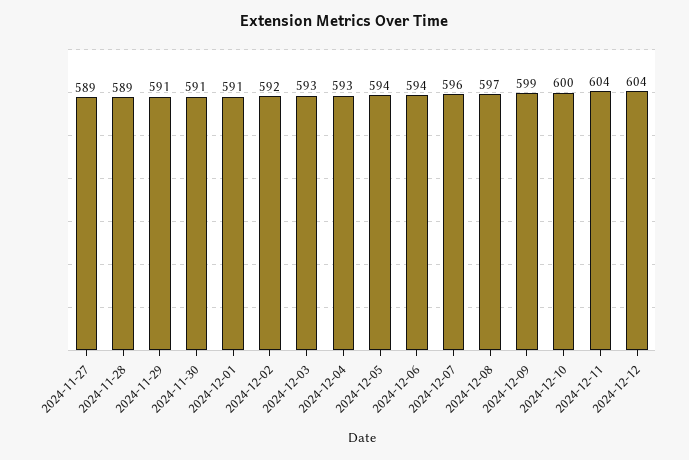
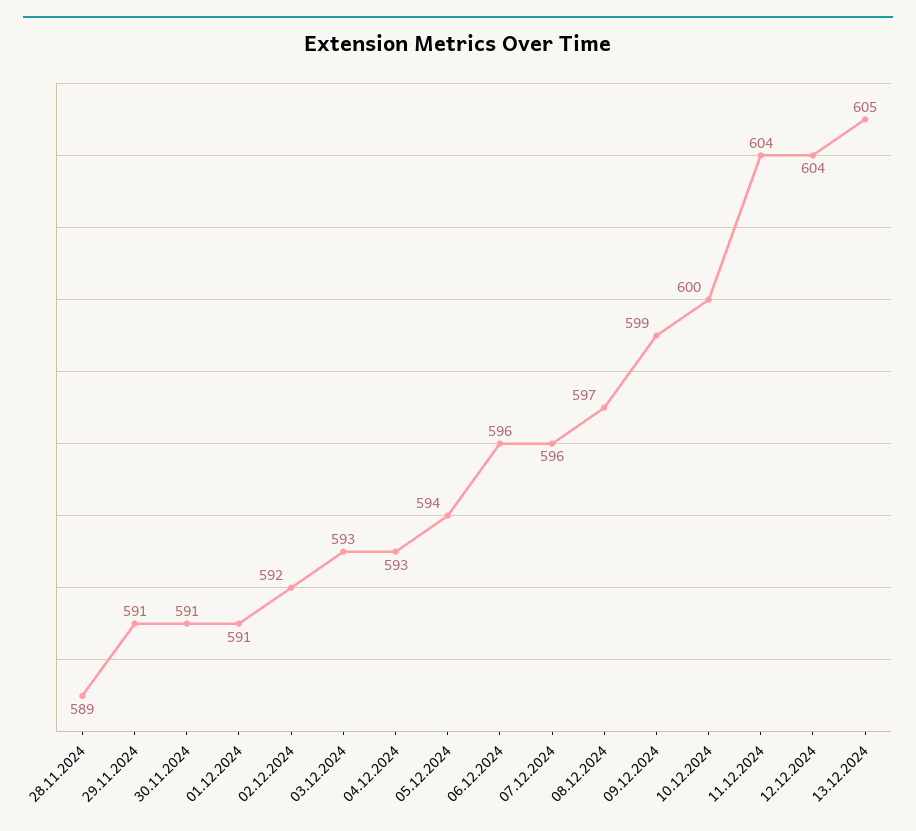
2024-11-27: 589 -> none
2024-12-06: 594 -> 596
13.12.2024: none -> 605

